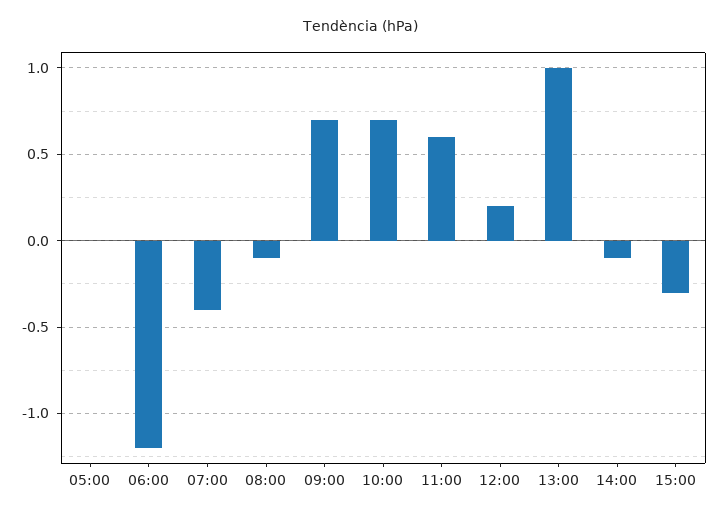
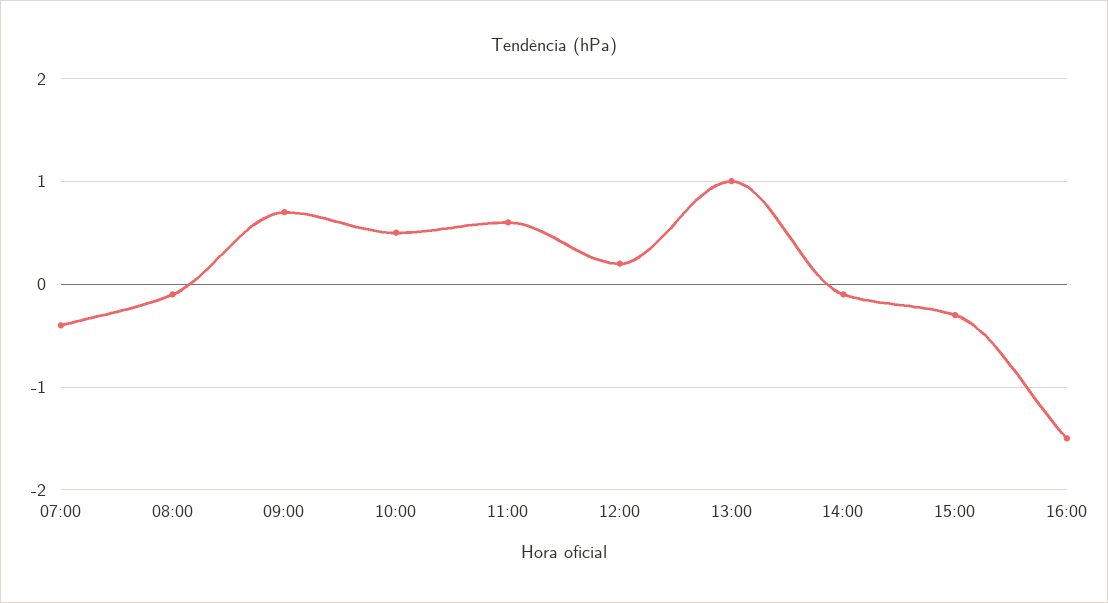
05:00: 0 -> none
06:00: -1.2 -> none
10:00: 0.7 -> 0.5
16:00: none -> -1.5

